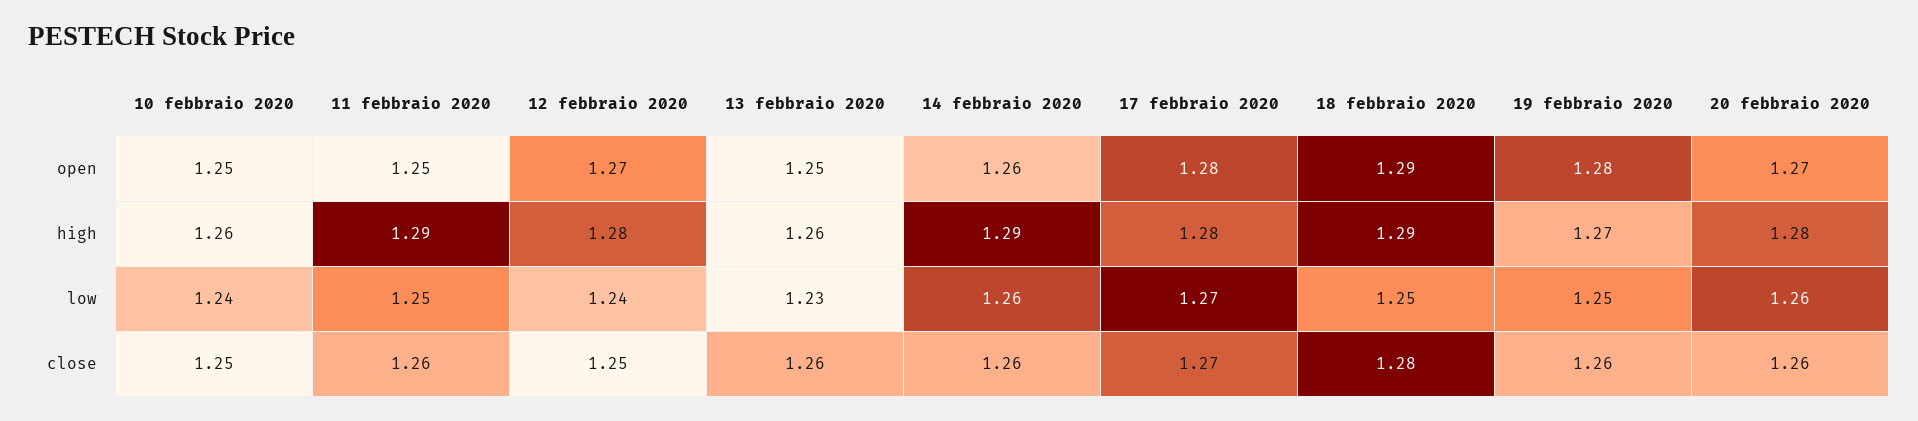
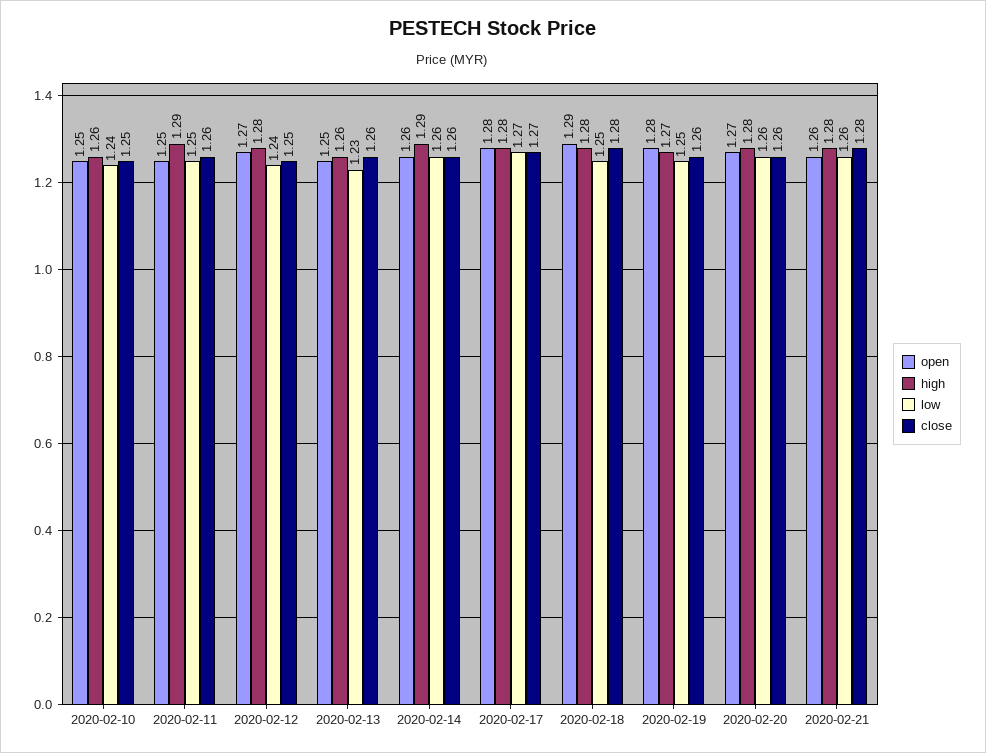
high, 18 febbraio 2020: 1.29 -> 1.28
open, 2020-02-21: none -> 1.26
high, 2020-02-21: none -> 1.28
low, 2020-02-21: none -> 1.26
close, 2020-02-21: none -> 1.28

